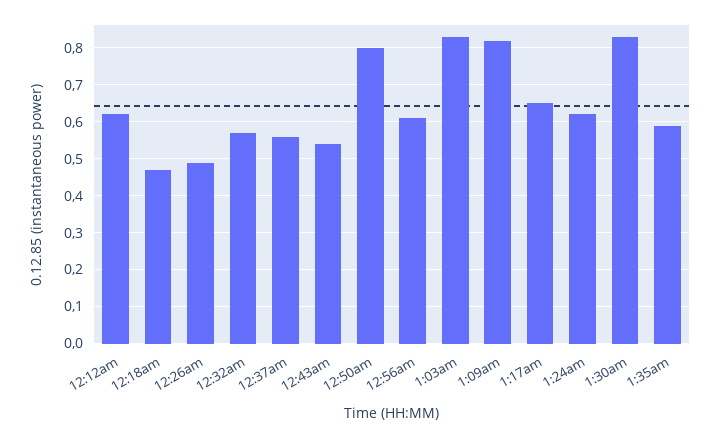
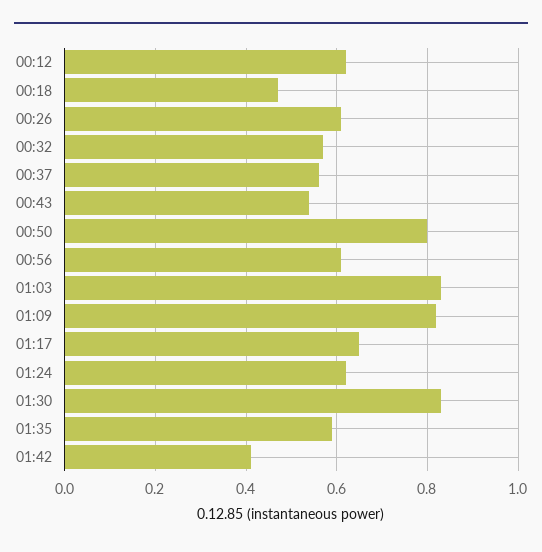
12:26am: 0.5 -> 0.6
01:42: none -> 0.4

